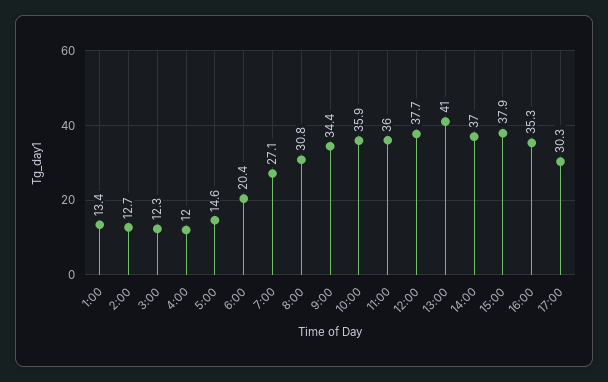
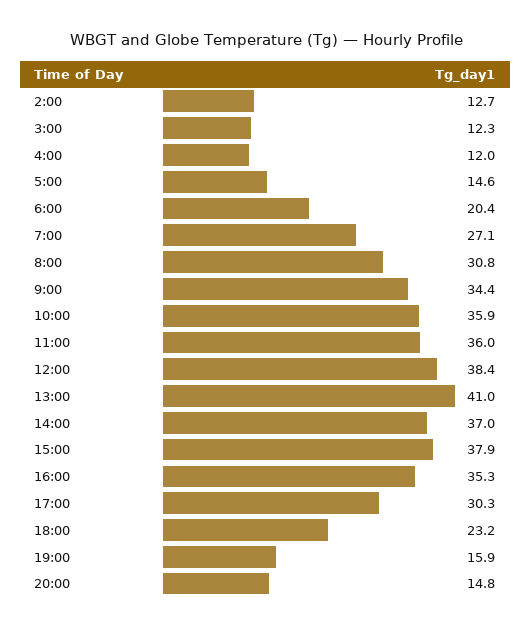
1:00: 13.4 -> none
12:00: 37.7 -> 38.4
18:00: none -> 23.2
19:00: none -> 15.9
20:00: none -> 14.8

